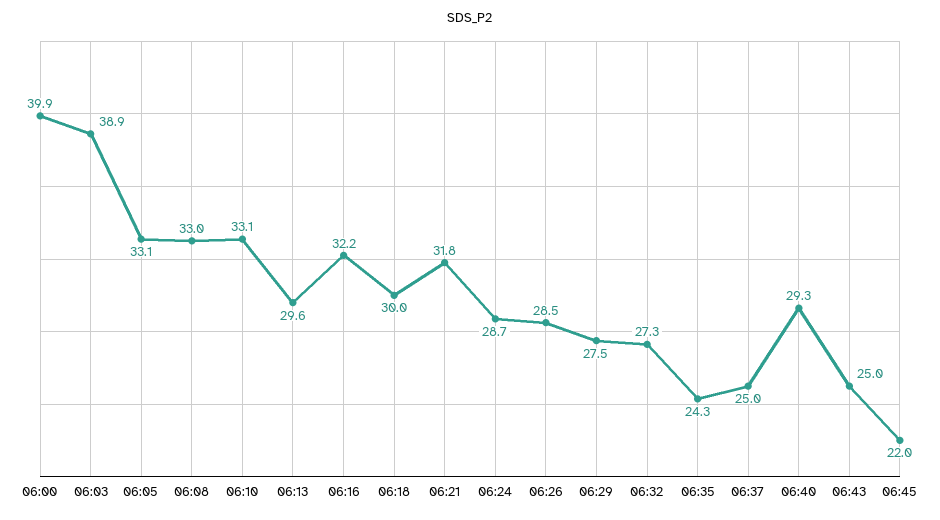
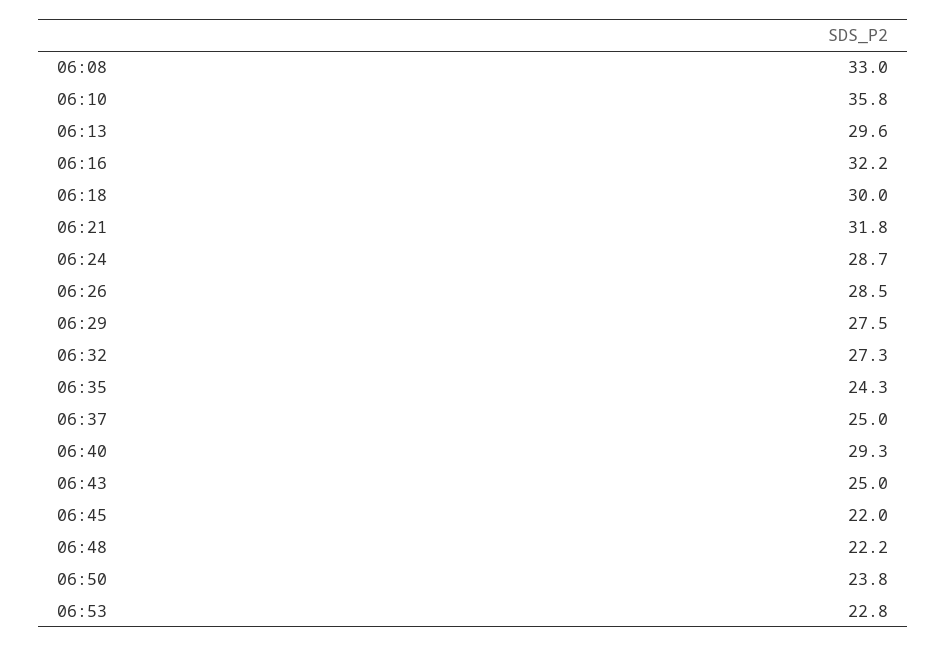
06:00: 39.9 -> none
06:03: 38.9 -> none
06:05: 33.1 -> none
06:10: 33.1 -> 35.8
06:48: none -> 22.2
06:50: none -> 23.8
06:53: none -> 22.8

